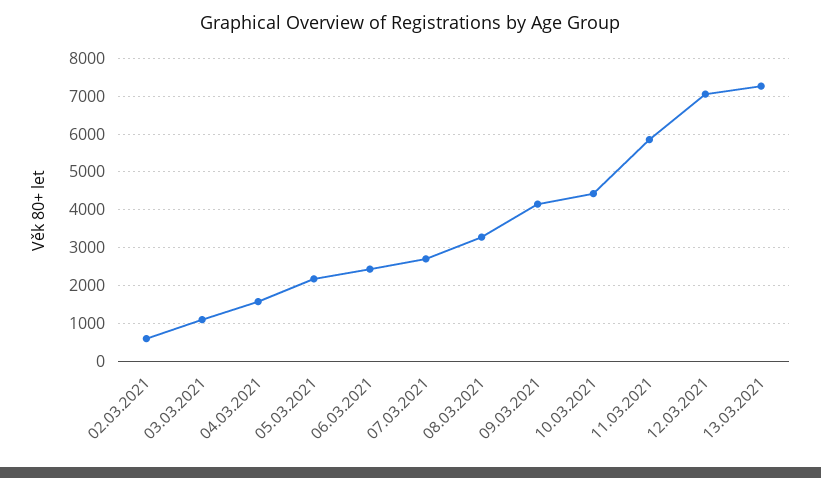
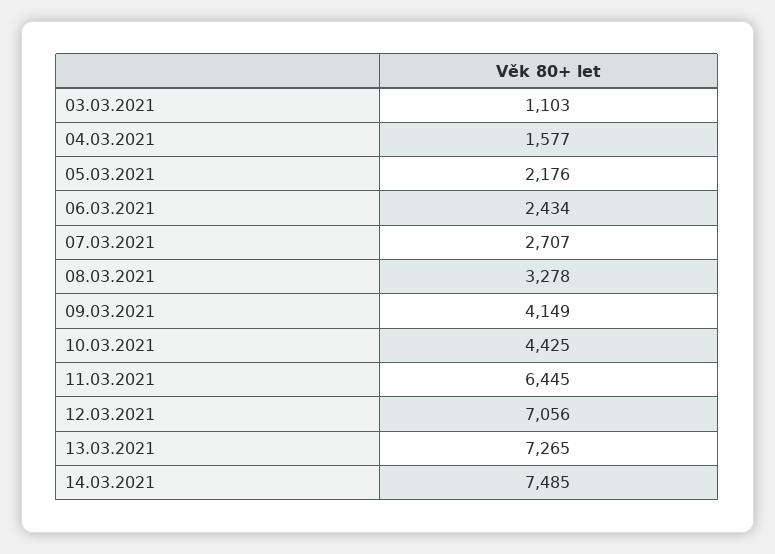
02.03.2021: 600 -> none
11.03.2021: 5800 -> 6445
14.03.2021: none -> 7485

